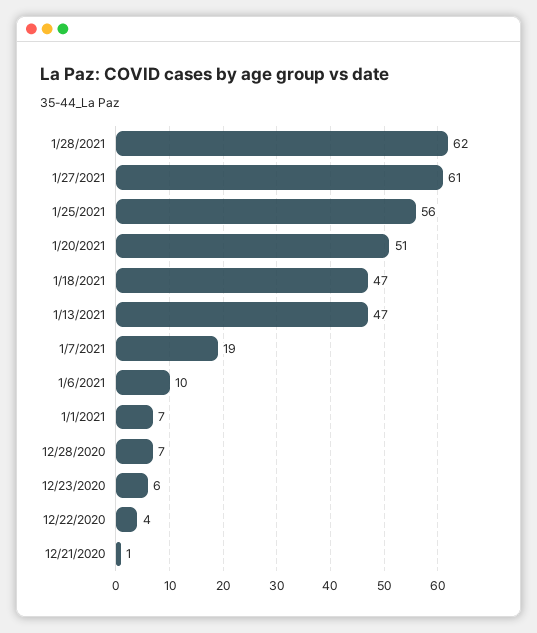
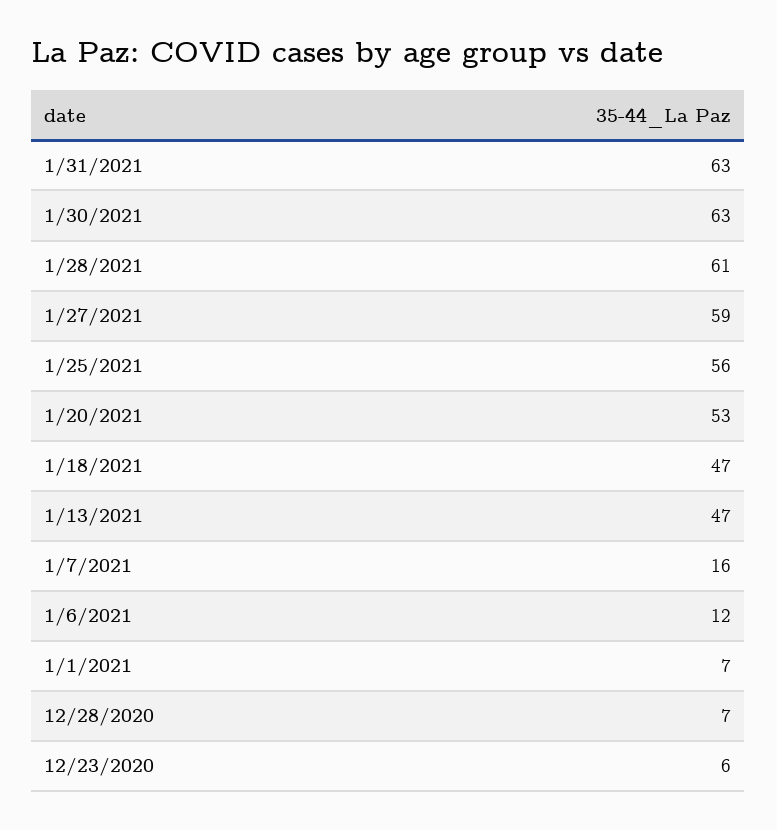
1/28/2021: 62 -> 61
1/27/2021: 61 -> 59
1/20/2021: 51 -> 53
1/7/2021: 19 -> 16
1/6/2021: 10 -> 12
12/22/2020: 4 -> none
12/21/2020: 1 -> none
1/31/2021: none -> 63
1/30/2021: none -> 63

